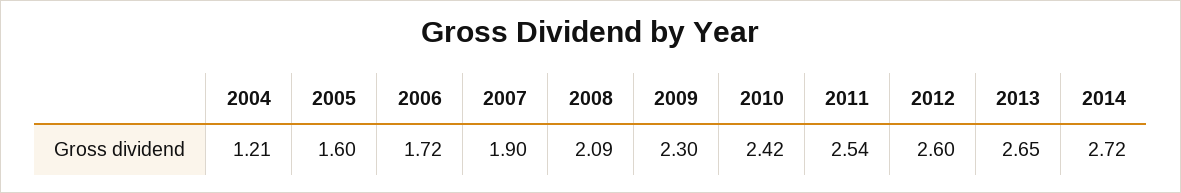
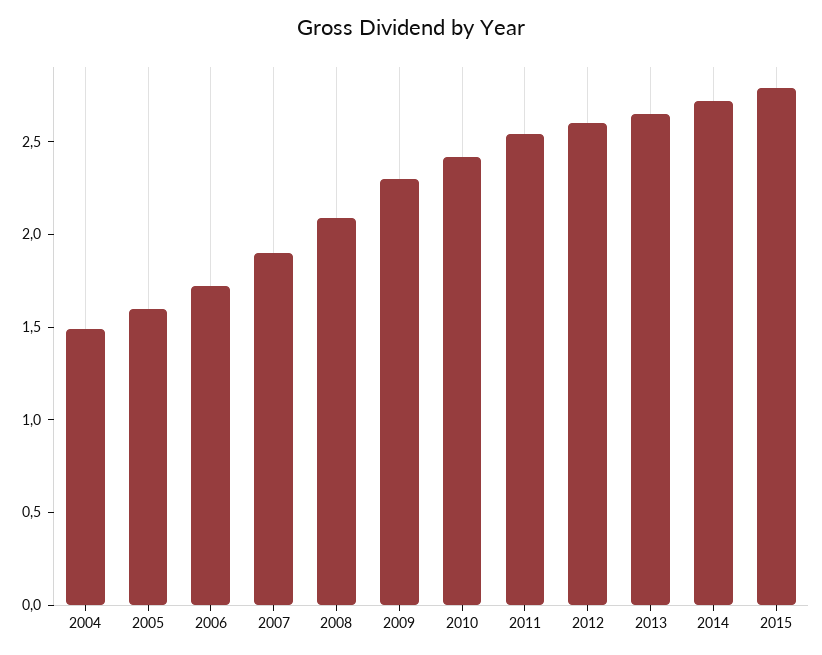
2004: 1.21 -> 1.5
2015: none -> 2.8

